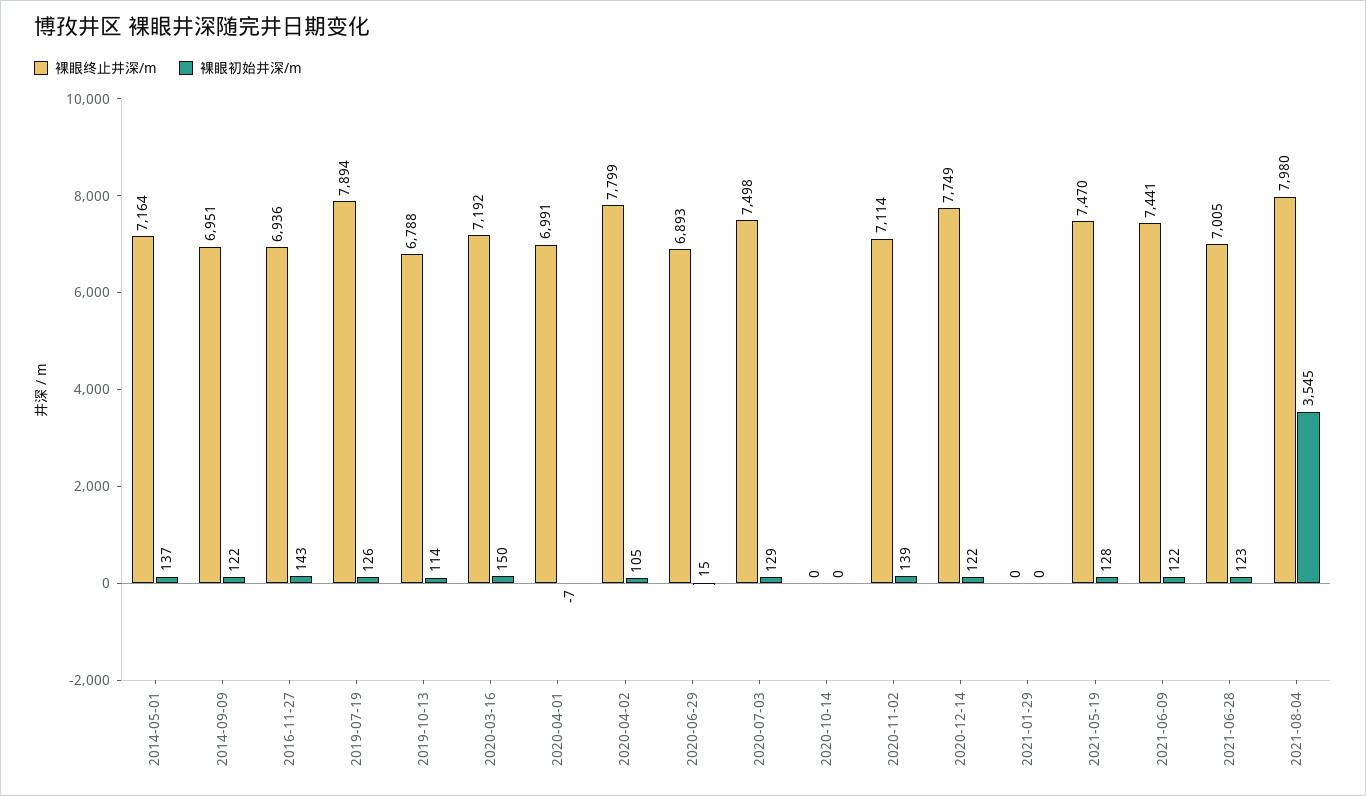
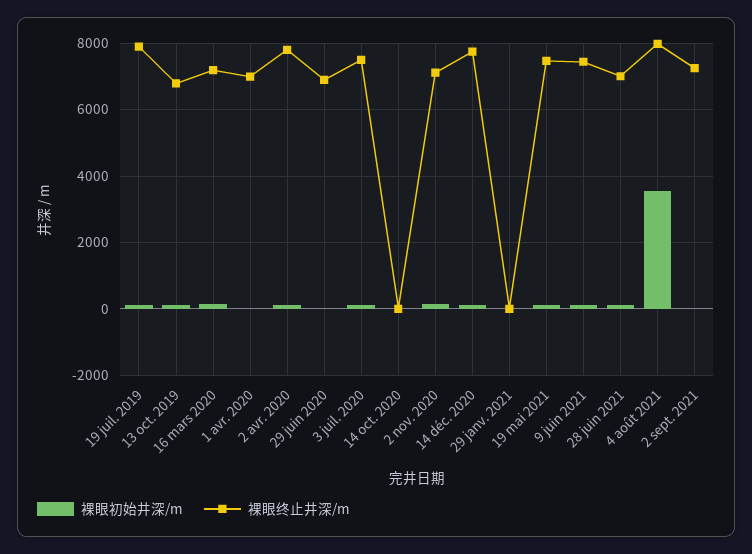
裸眼终止井深/m, 2014-05-01: 7164 -> none
裸眼初始井深/m, 2014-05-01: 137 -> none
裸眼终止井深/m, 2014-09-09: 6951 -> none
裸眼初始井深/m, 2014-09-09: 122 -> none
裸眼终止井深/m, 2016-11-27: 6936 -> none
裸眼初始井深/m, 2016-11-27: 143 -> none
裸眼初始井深/m, 2 sept. 2021: none -> 0
裸眼终止井深/m, 2 sept. 2021: none -> 7200

